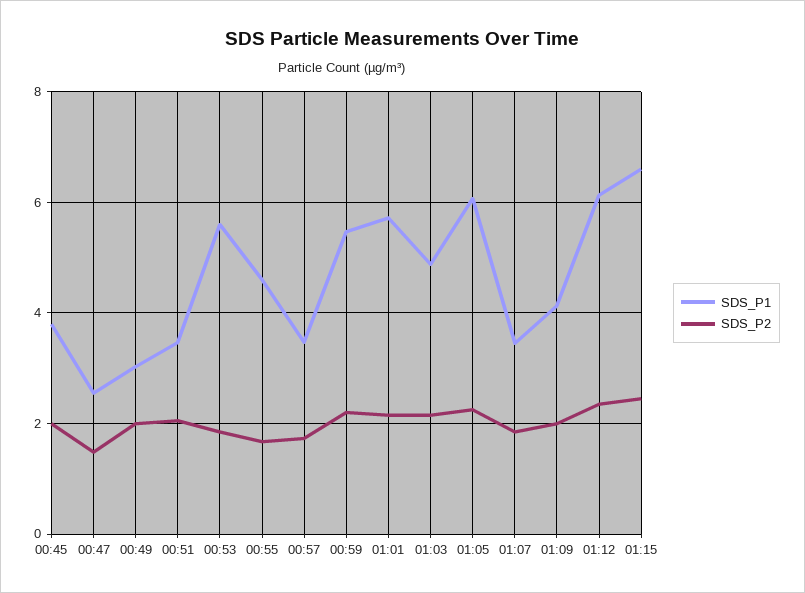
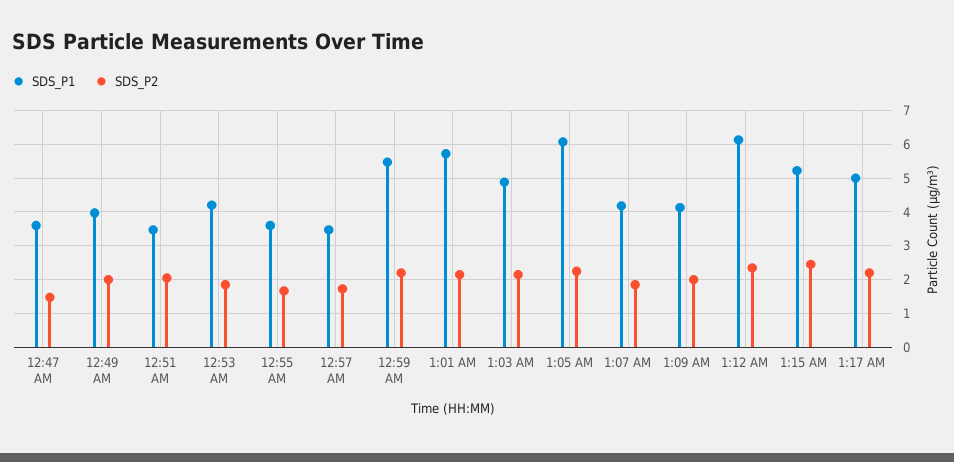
SDS_P1, 00:45: 3.8 -> none
SDS_P2, 00:45: 2 -> none
SDS_P1, 00:47: 2.6 -> 3.6
SDS_P1, 00:49: 3 -> 4
SDS_P1, 00:53: 5.6 -> 4.2
SDS_P1, 00:55: 4.6 -> 3.6
SDS_P1, 01:07: 3.4 -> 4.2
SDS_P1, 01:15: 6.6 -> 5.2
SDS_P1, 1:17 AM: none -> 5
SDS_P2, 1:17 AM: none -> 2.2

